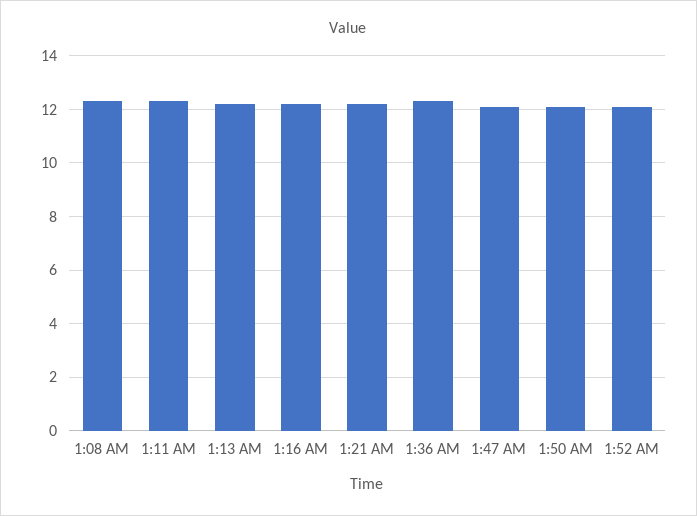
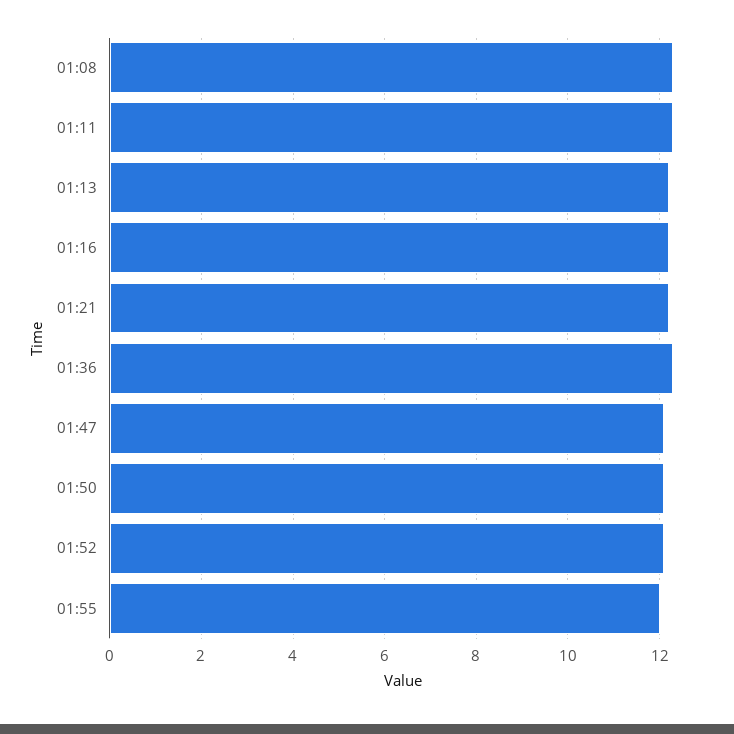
01:55: none -> 12

